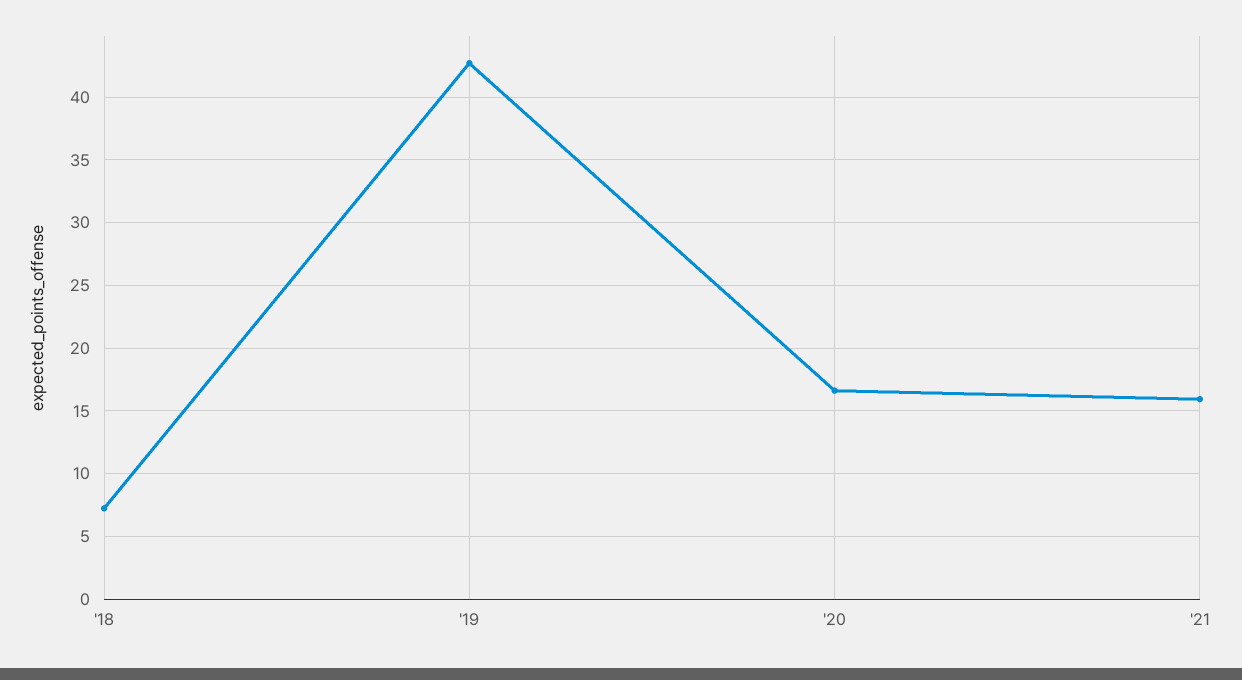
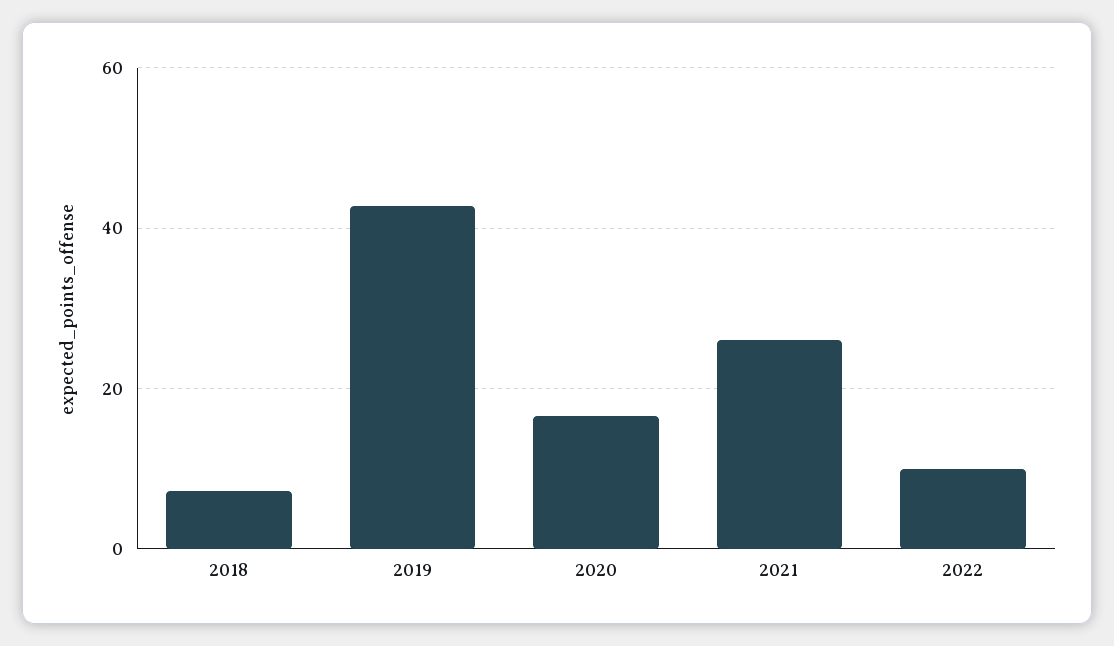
'21: 16 -> 26
2022: none -> 10

